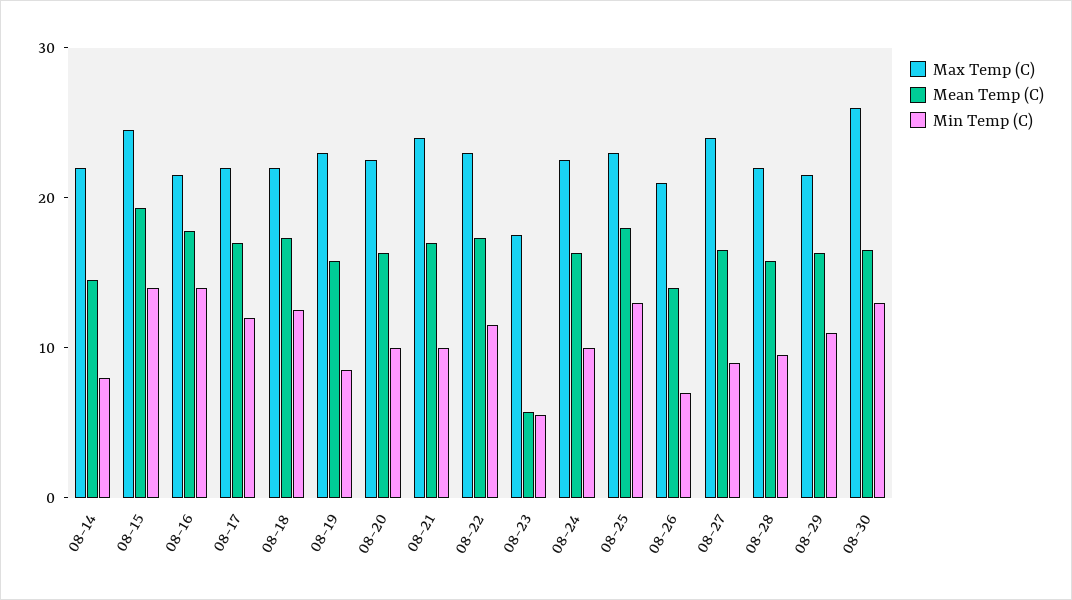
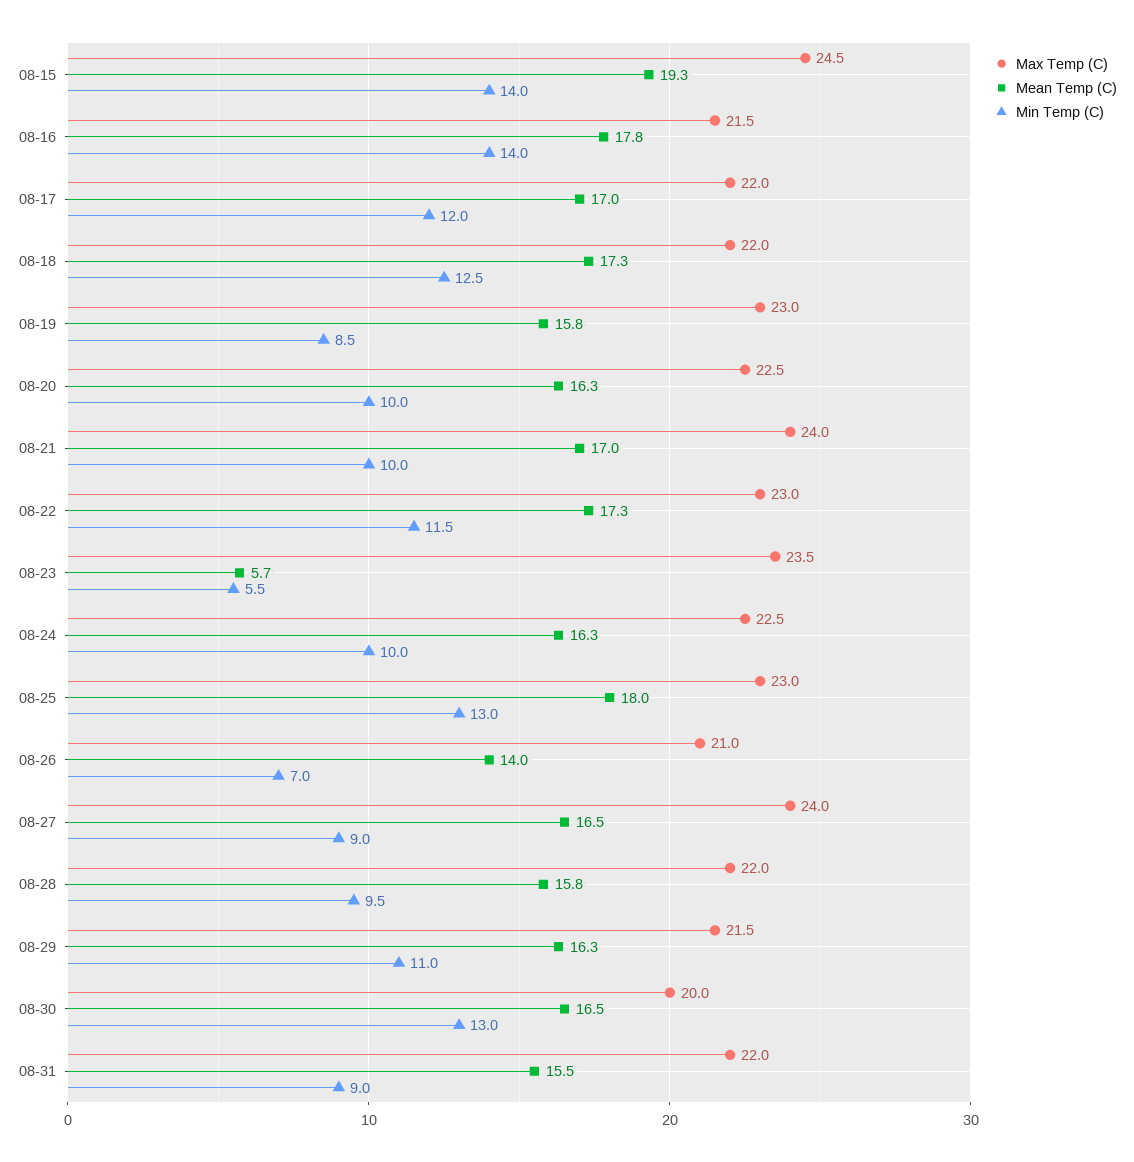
Max Temp (C), 08-14: 22 -> none
Mean Temp (C), 08-14: 14 -> none
Min Temp (C), 08-14: 8 -> none
Max Temp (C), 08-23: 18 -> 23.5
Max Temp (C), 08-30: 26 -> 20
Max Temp (C), 08-31: none -> 22
Mean Temp (C), 08-31: none -> 15.5
Min Temp (C), 08-31: none -> 9

